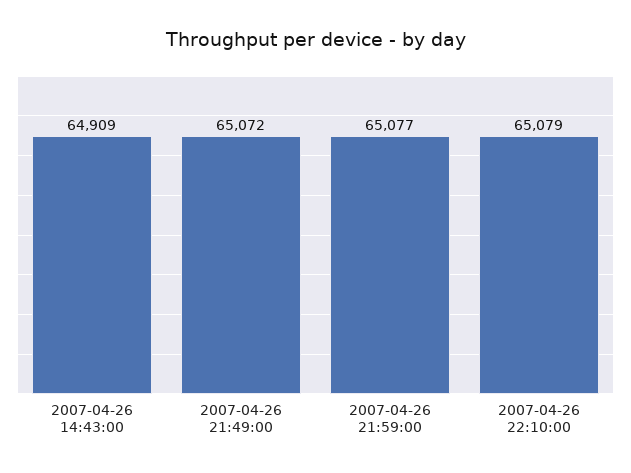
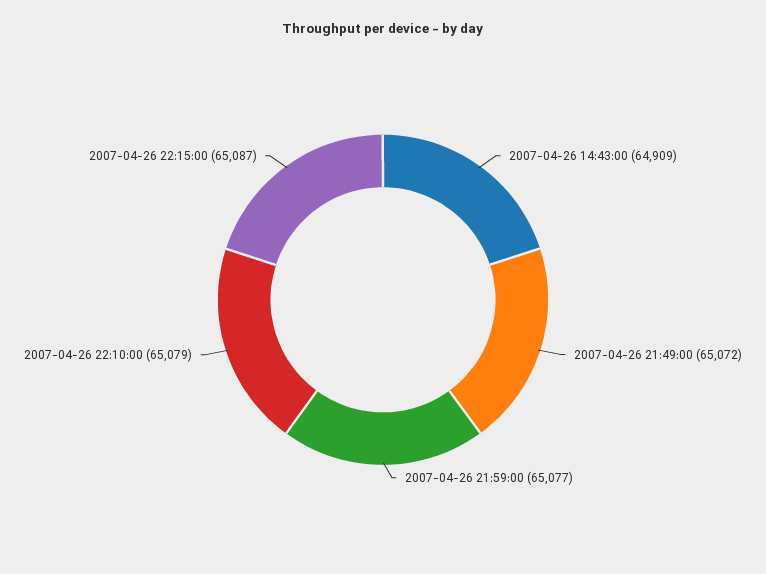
2007-04-26 22:15:00: none -> 65087

